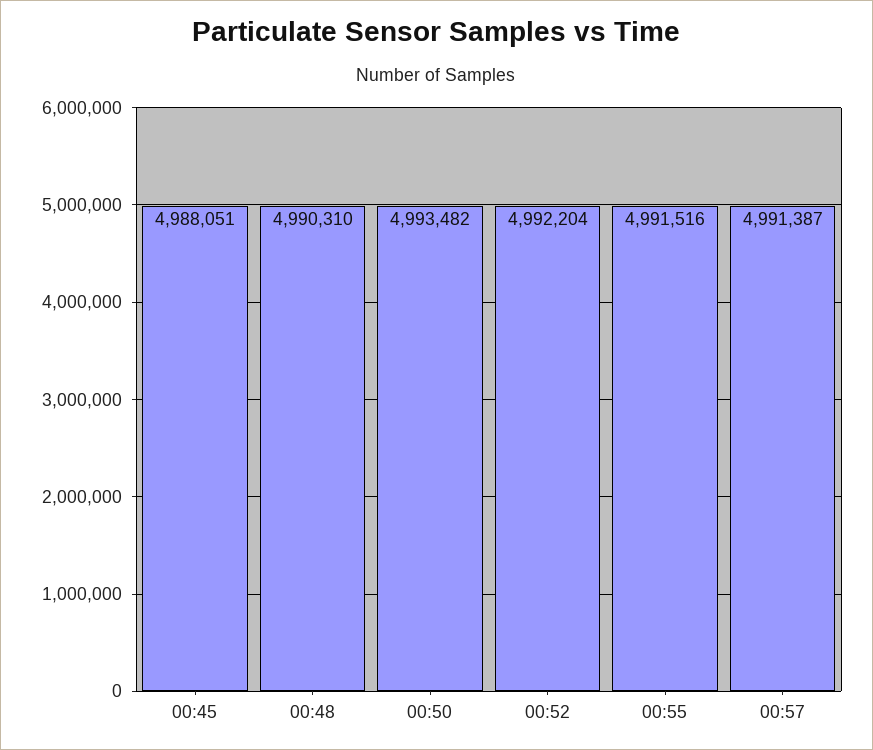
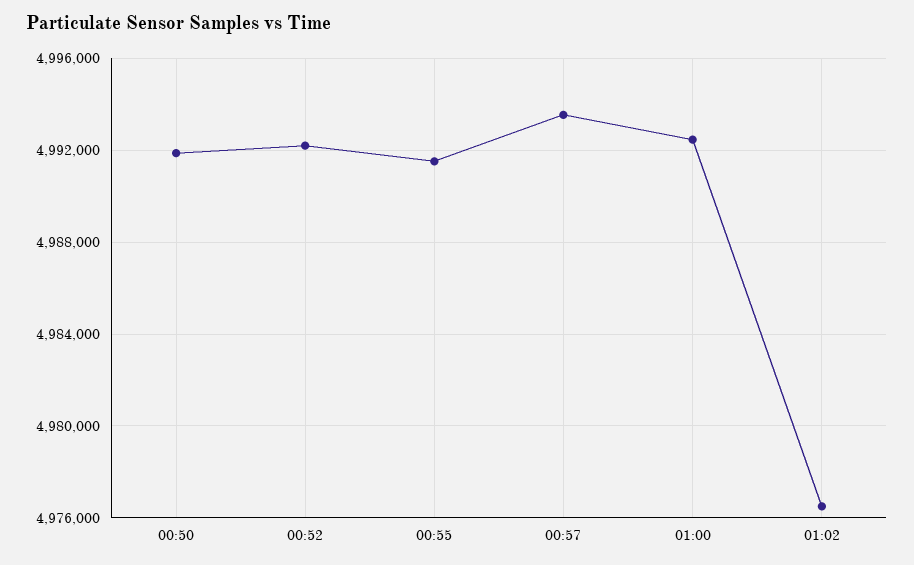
00:45: 4988051 -> none
00:48: 4990310 -> none
00:50: 4993482 -> 4992000
00:57: 4991387 -> 4993500
01:00: none -> 4992500
01:02: none -> 4976500

